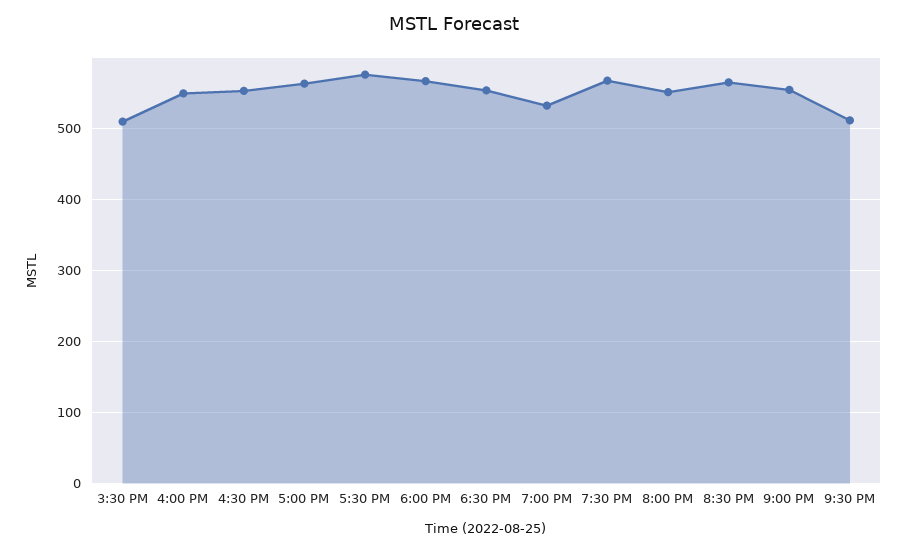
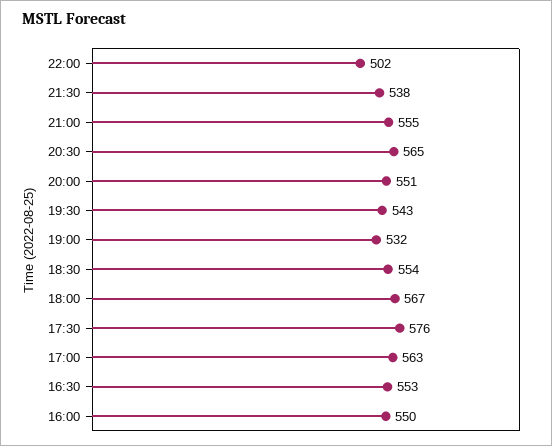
3:30 PM: 510 -> none
7:30 PM: 570 -> 543
9:30 PM: 510 -> 538
22:00: none -> 502

